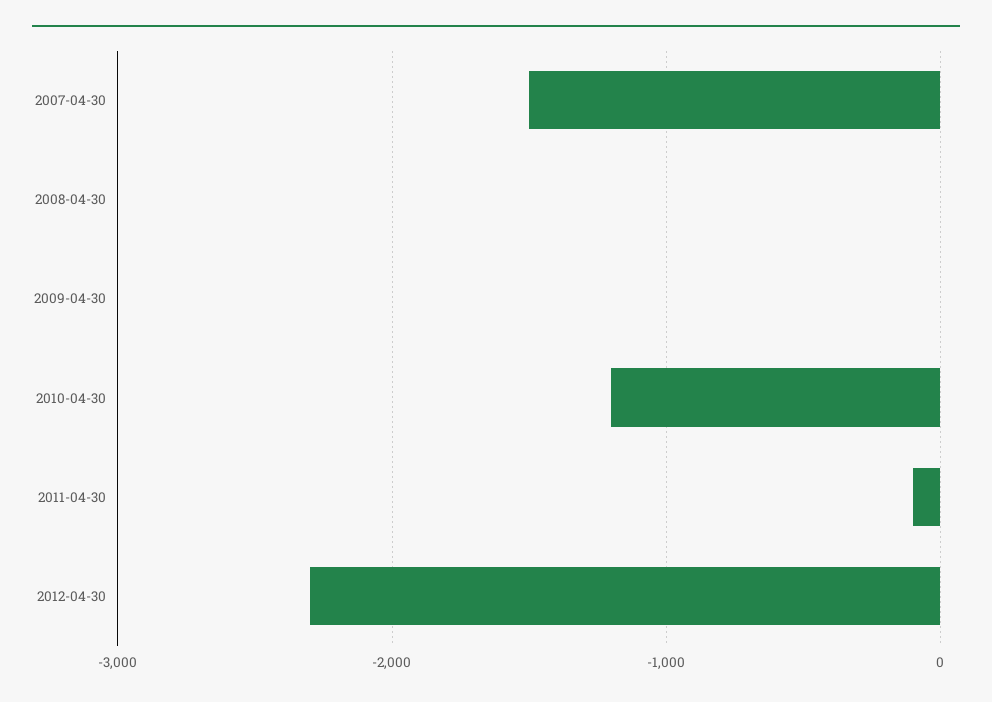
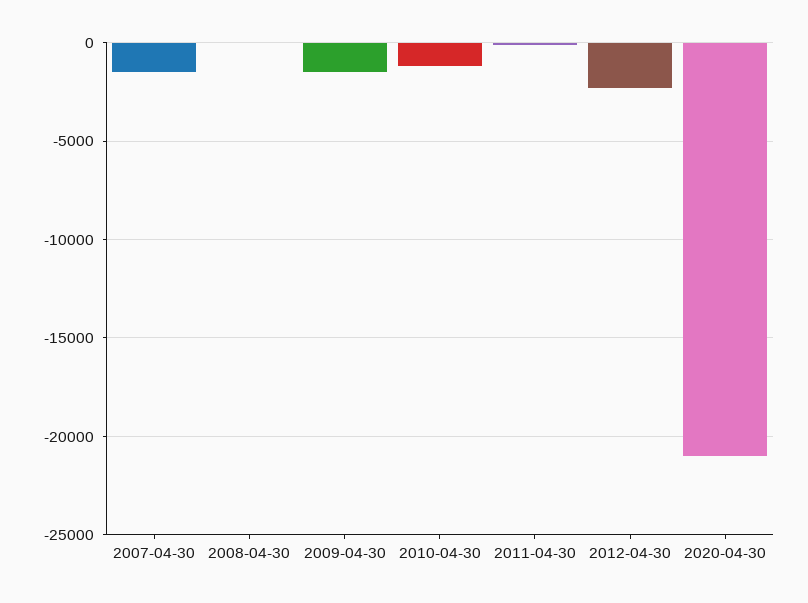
2009-04-30: 0 -> -1500
2020-04-30: none -> -21000

